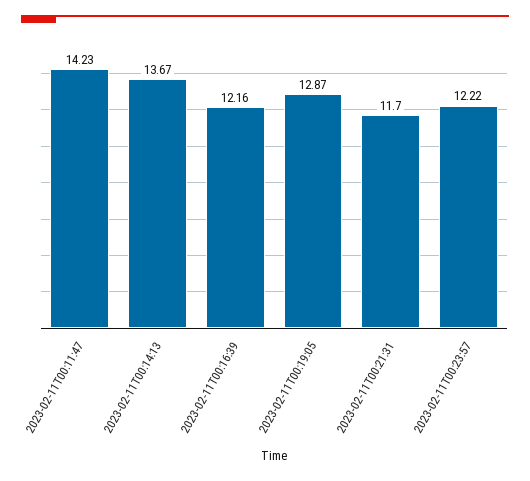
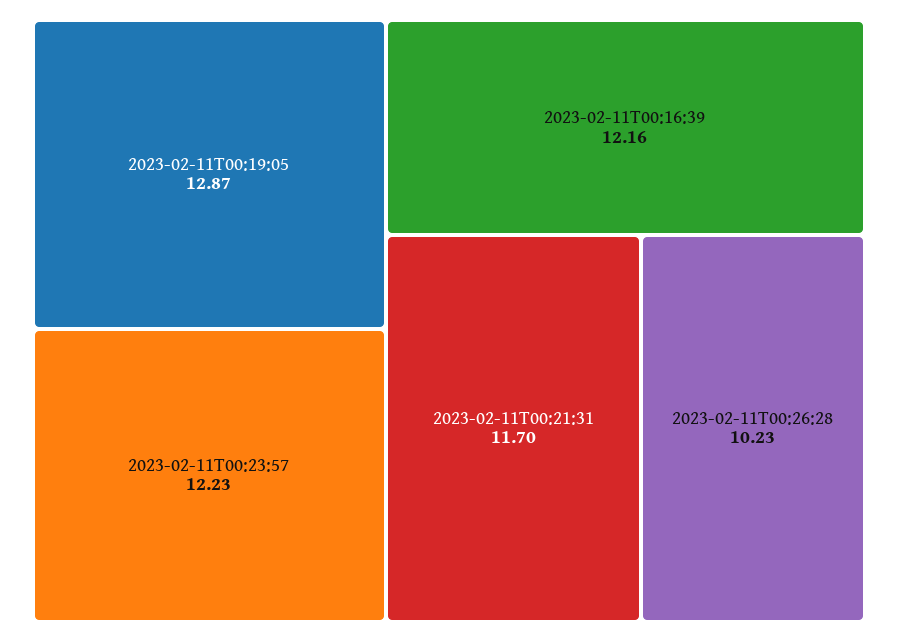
2023-02-11T00:11:47: 14.23 -> none
2023-02-11T00:14:13: 13.67 -> none
2023-02-11T00:23:57: 12.22 -> 12.23
2023-02-11T00:26:28: none -> 10.23

